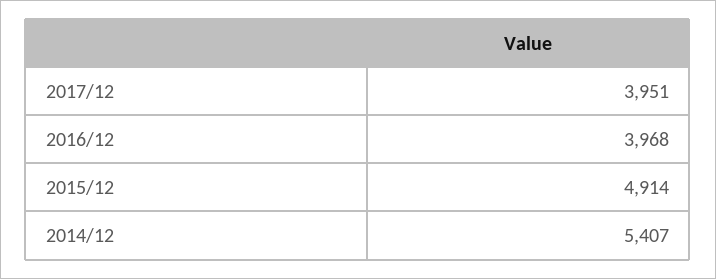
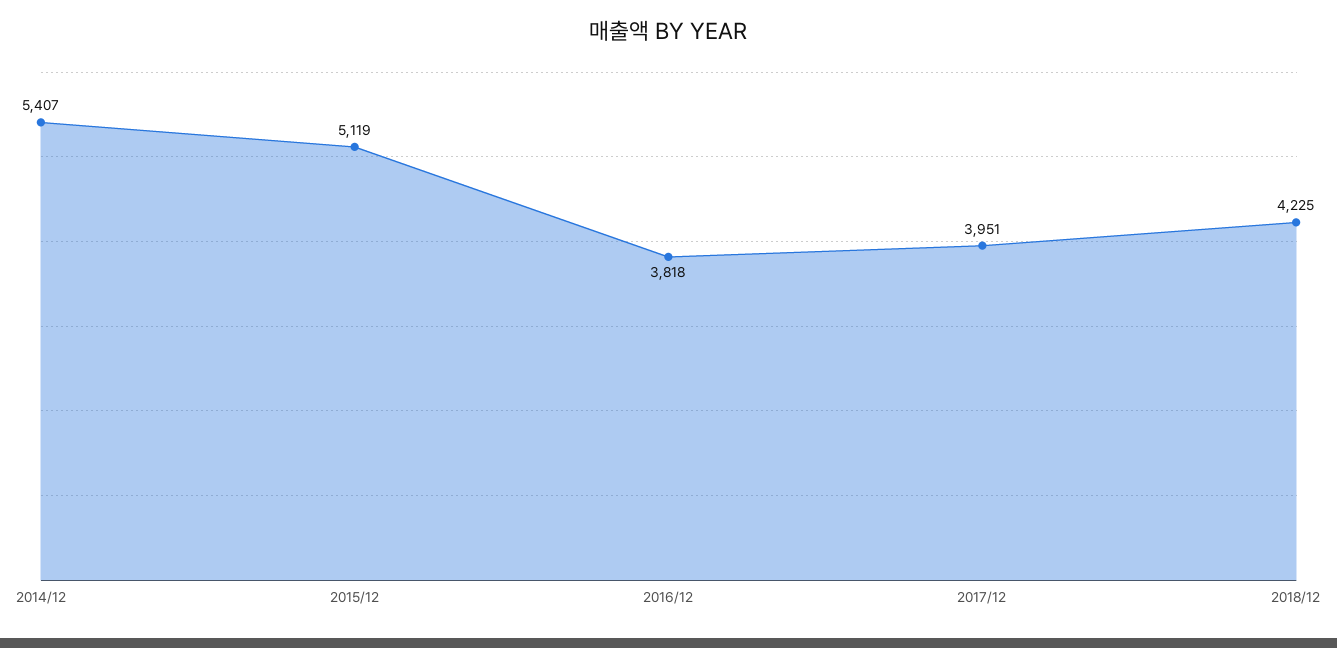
2016/12: 3968 -> 3818
2015/12: 4914 -> 5119
2018/12: none -> 4225

